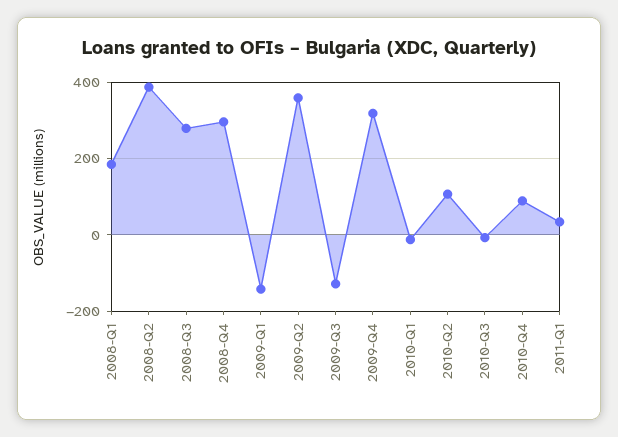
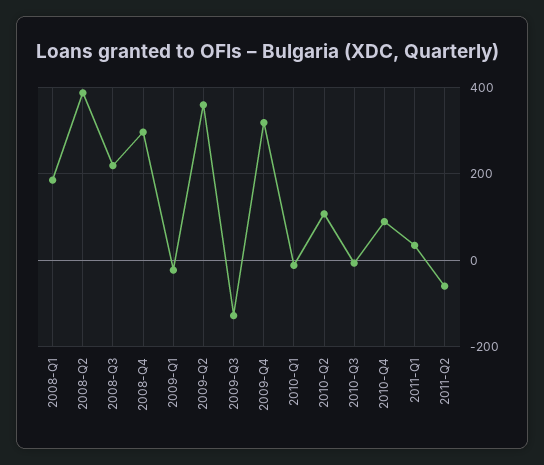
2008-Q3: 280 -> 220
2009-Q1: -140 -> -20
2011-Q2: none -> -60

